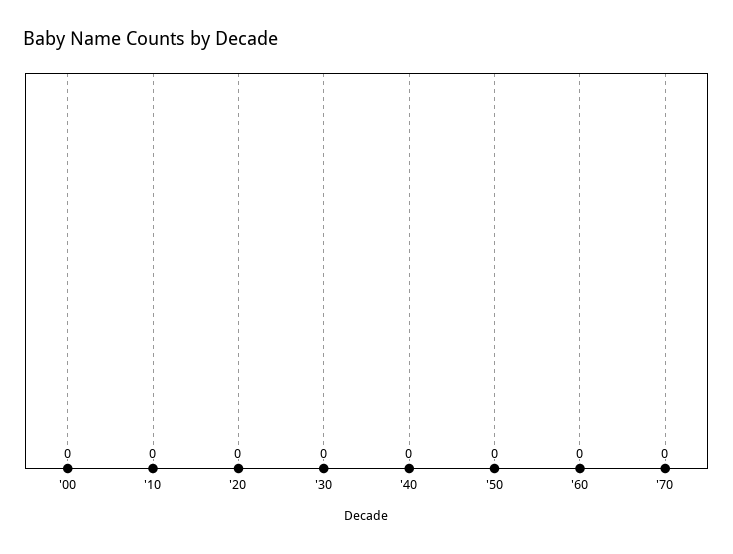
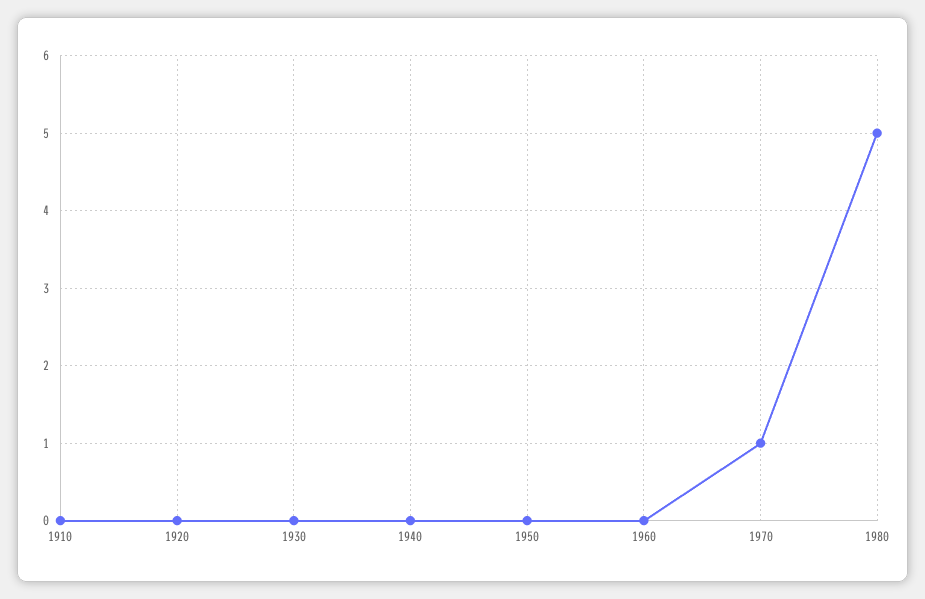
'00: 0 -> none
'70: 0 -> 1
1980: none -> 5

